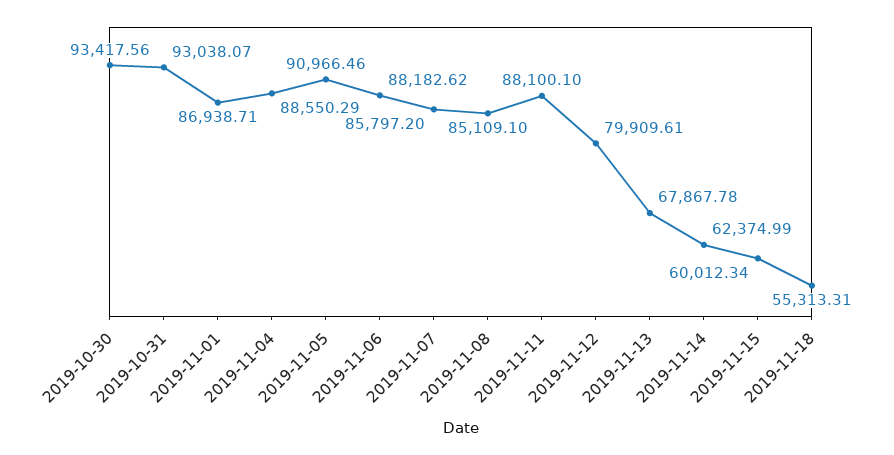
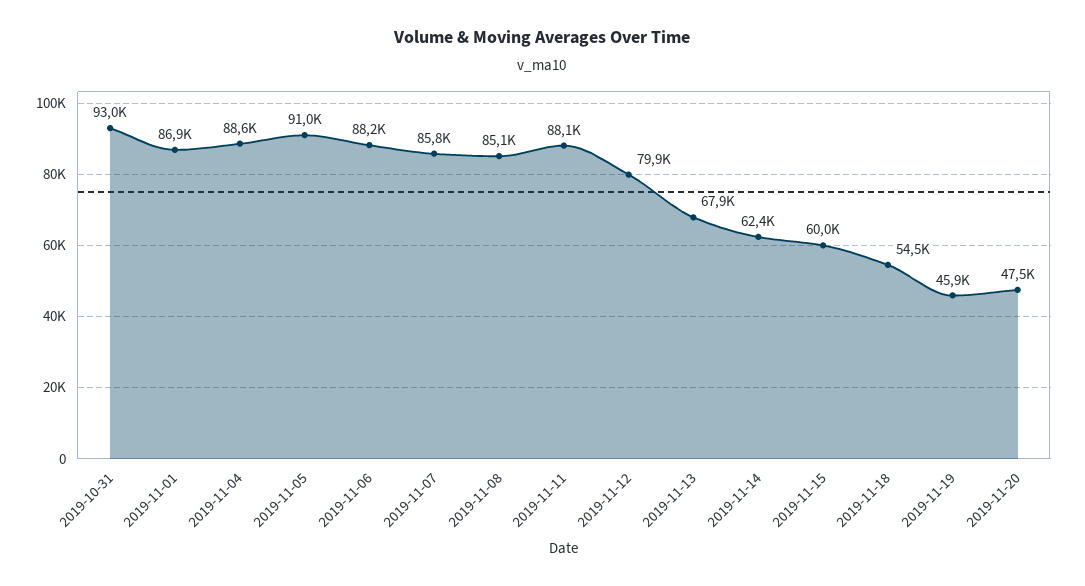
2019-10-30: 93417.56 -> none
2019-11-18: 55313.31 -> 54500
2019-11-19: none -> 45900
2019-11-20: none -> 47500

